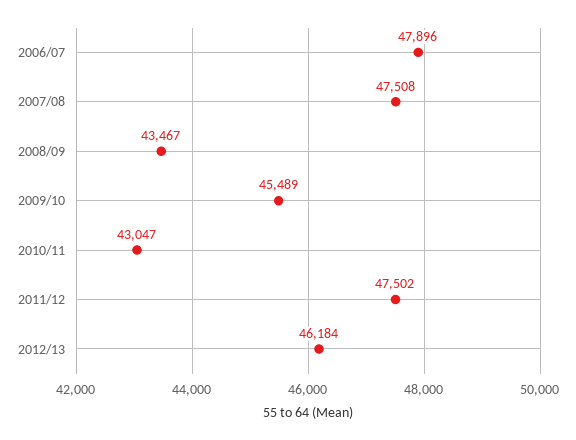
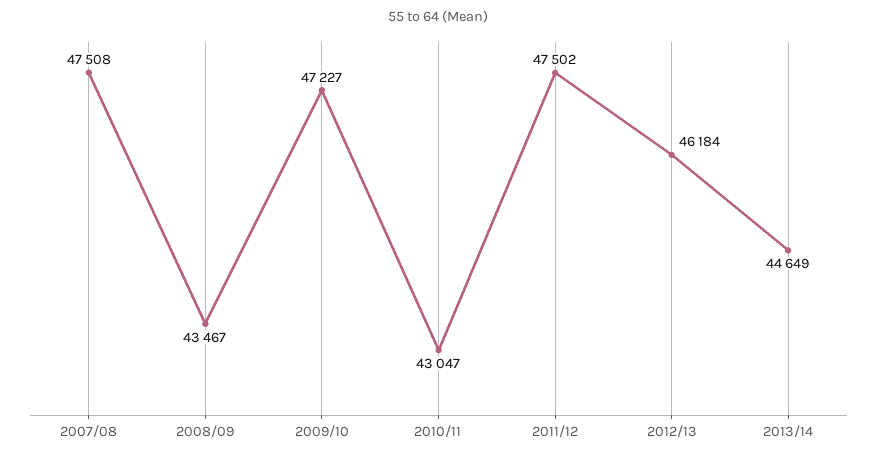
2006/07: 47896 -> none
2009/10: 45489 -> 47227
2013/14: none -> 44649

